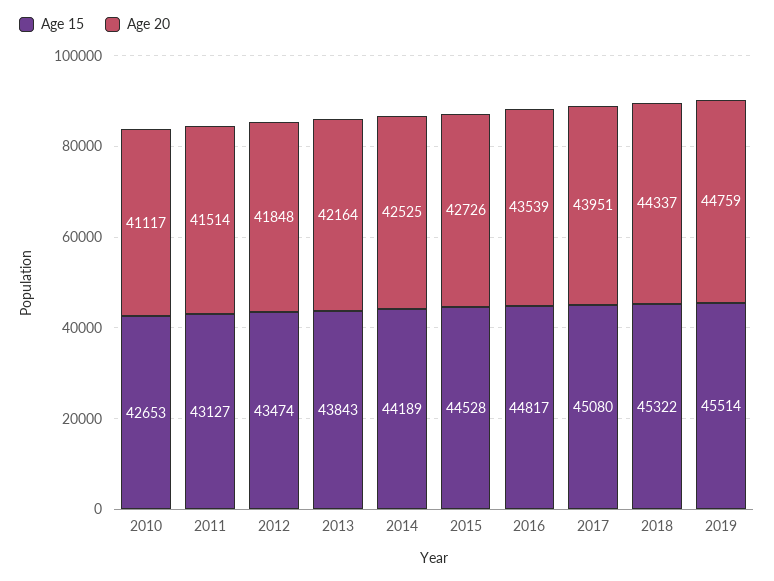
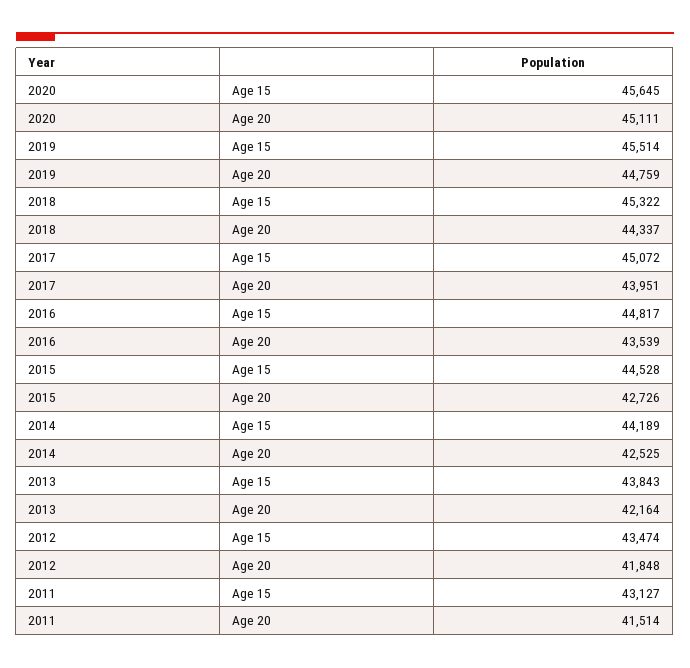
Age 15, 2010: 42653 -> none
Age 20, 2010: 41117 -> none
Age 15, 2017: 45080 -> 45072
Age 15, 2020: none -> 45645
Age 20, 2020: none -> 45111

